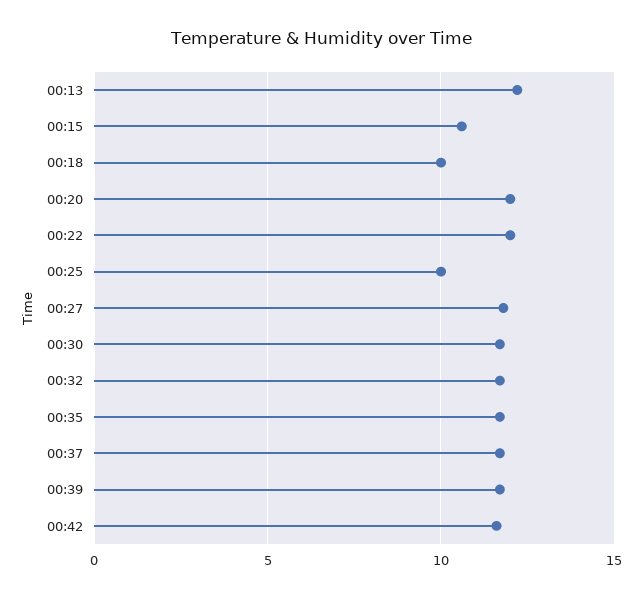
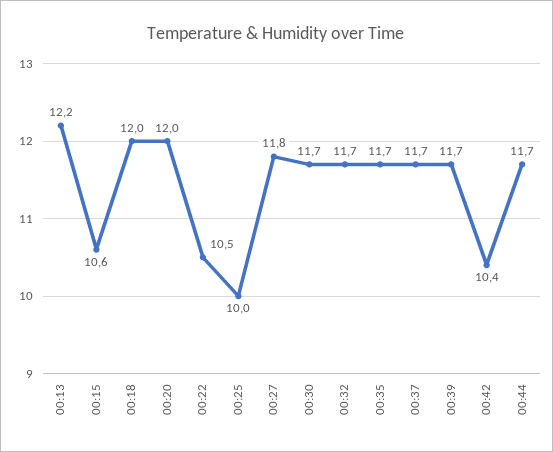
00:18: 10 -> 12
00:22: 12 -> 10.5
00:42: 11.5 -> 10.4
00:44: none -> 11.7

